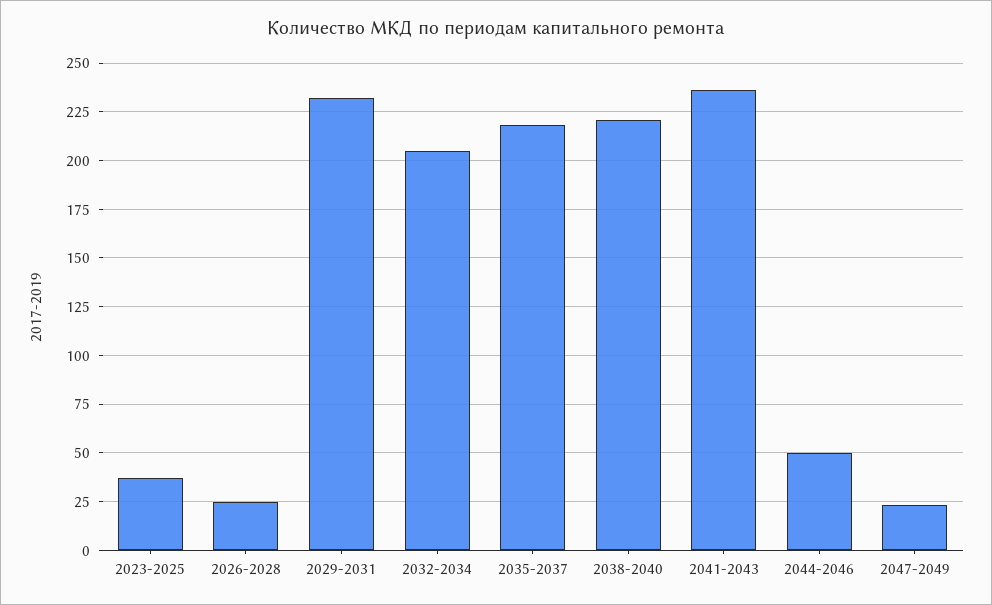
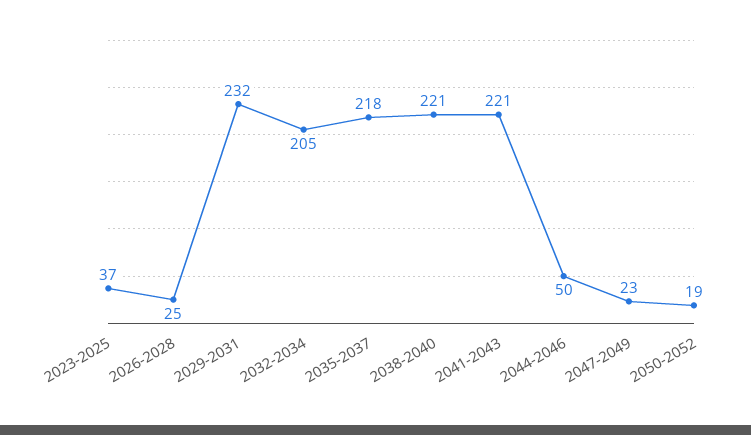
2041-2043: 235 -> 221
2050-2052: none -> 19

